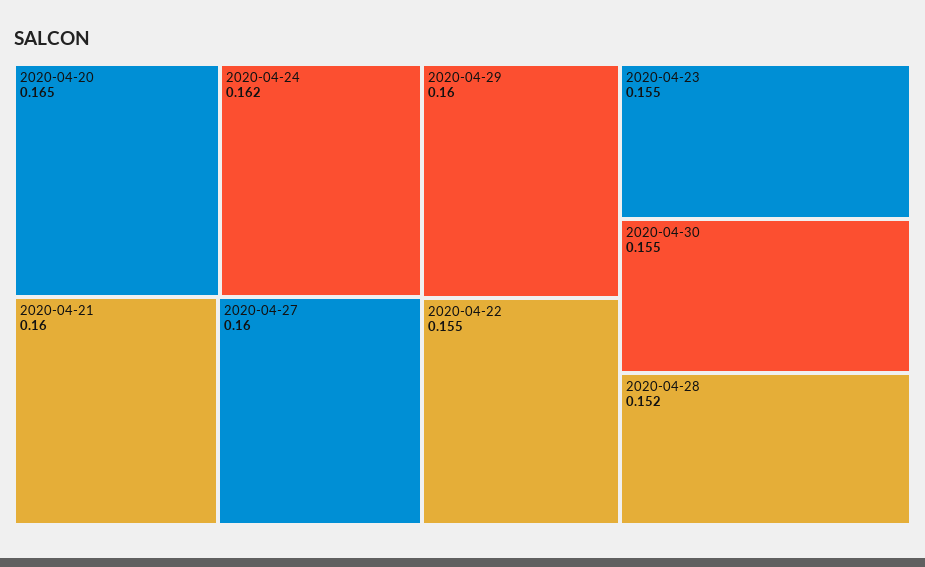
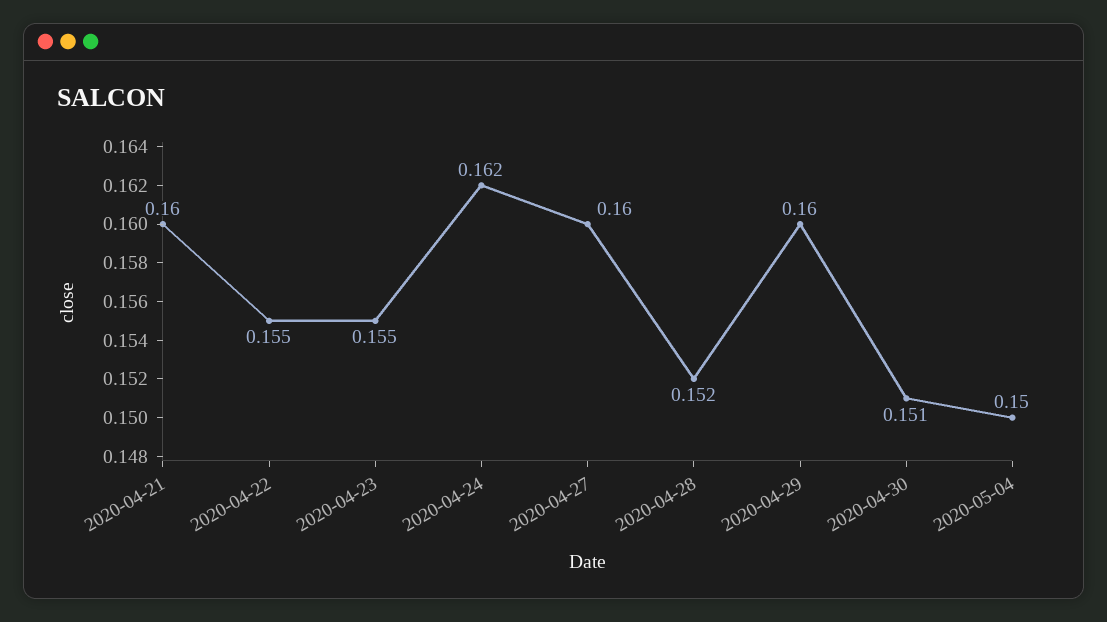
2020-04-20: 0.165 -> none
2020-04-30: 0.155 -> 0.151
2020-05-04: none -> 0.15

